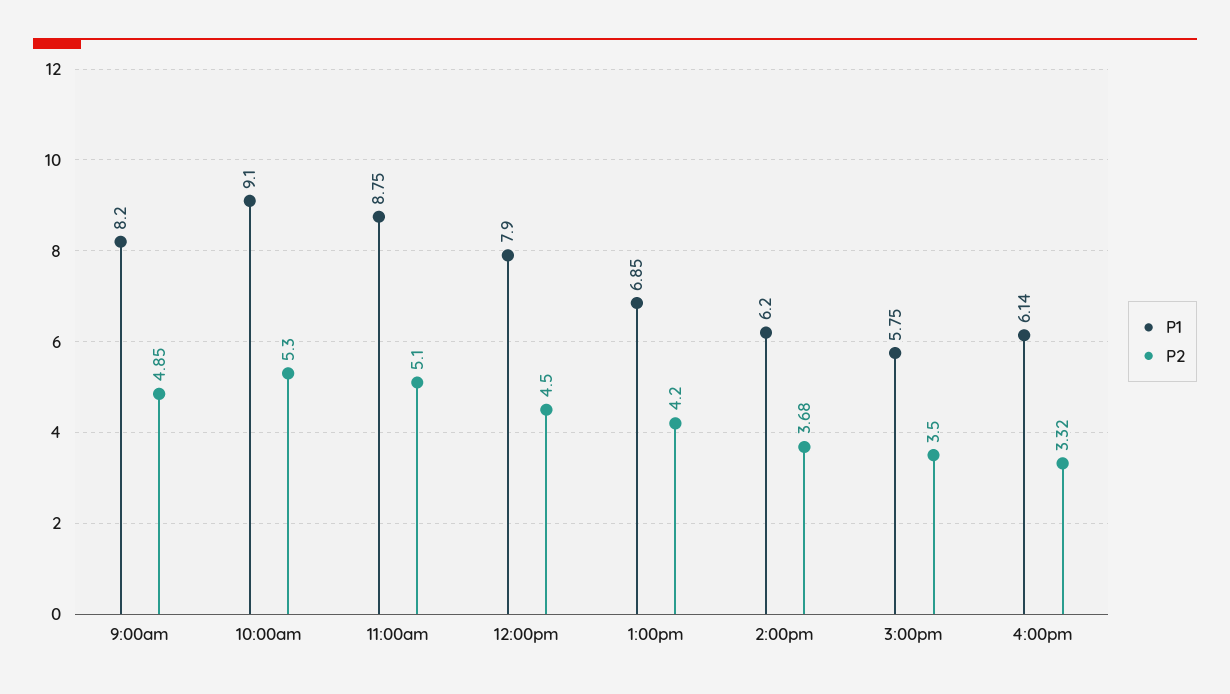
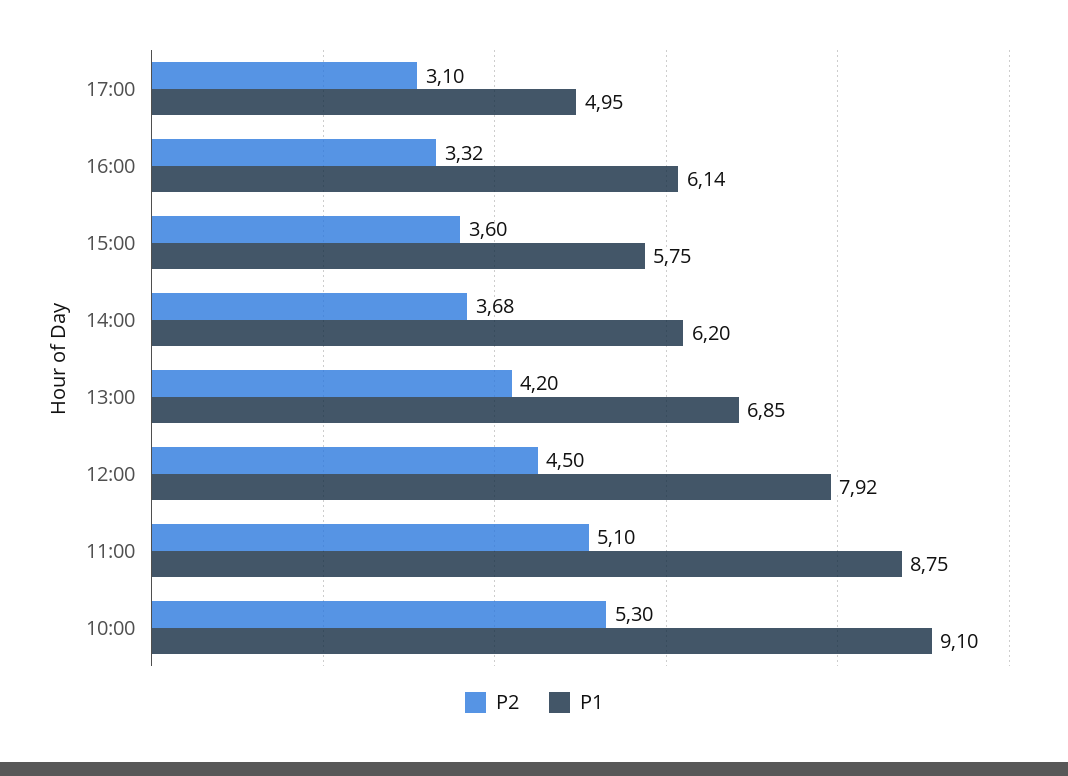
P1, 9:00am: 8.2 -> none
P2, 9:00am: 4.85 -> none
P1, 12:00pm: 7.9 -> 7.92
P2, 3:00pm: 3.5 -> 3.6
P2, 17:00: none -> 3.1
P1, 17:00: none -> 4.95

